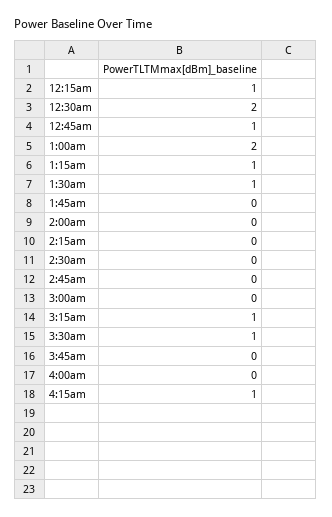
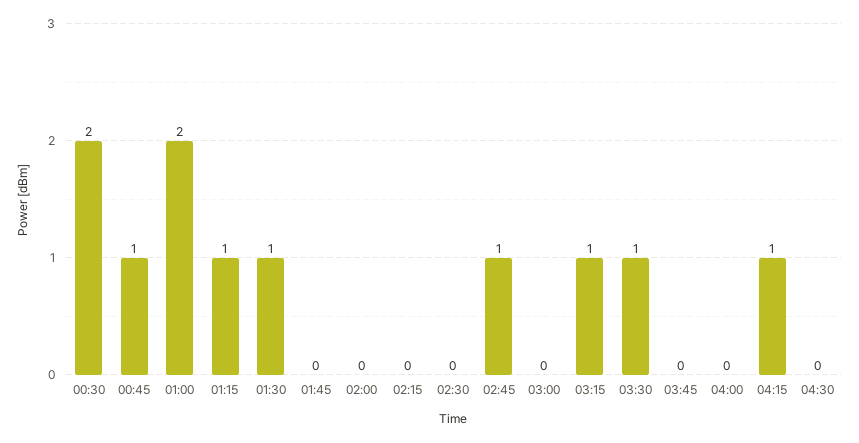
12:15am: 1 -> none
2:45am: 0 -> 1
04:30: none -> 0

